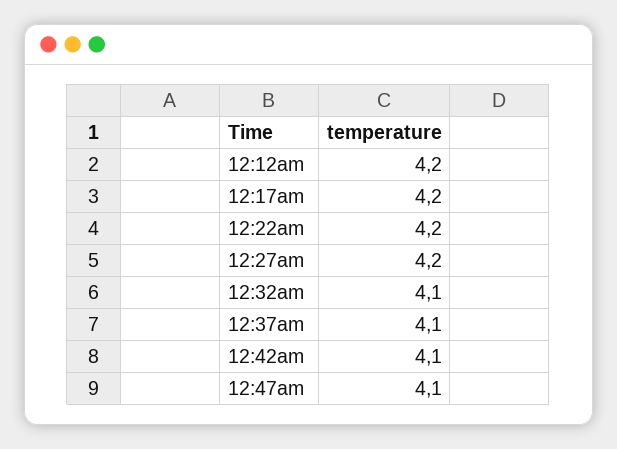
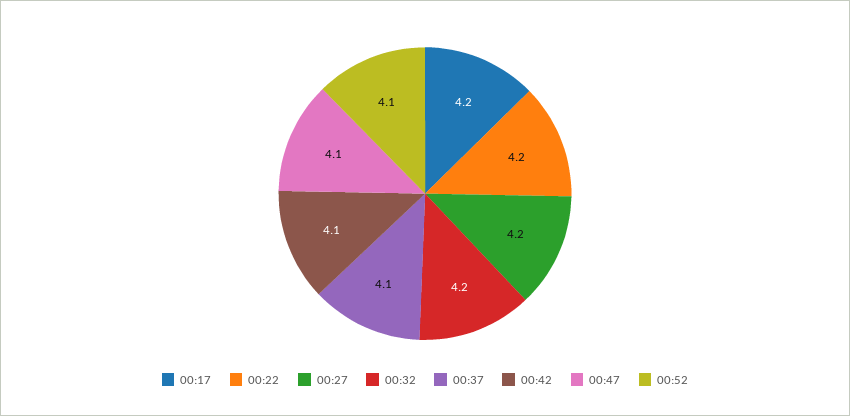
12:12am: 4.2 -> none
12:32am: 4.1 -> 4.2
00:52: none -> 4.1

